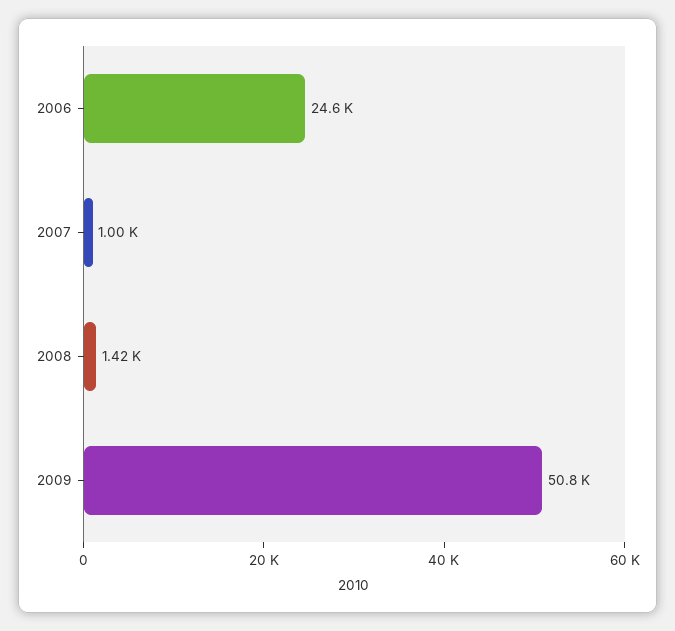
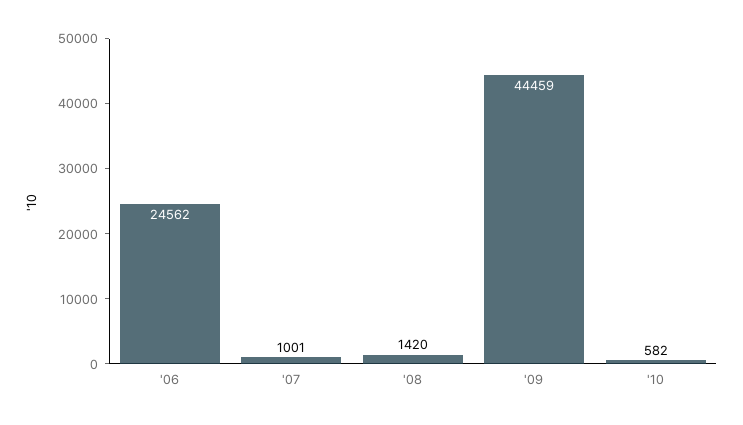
2009: 50800 -> 44459
'10: none -> 582

